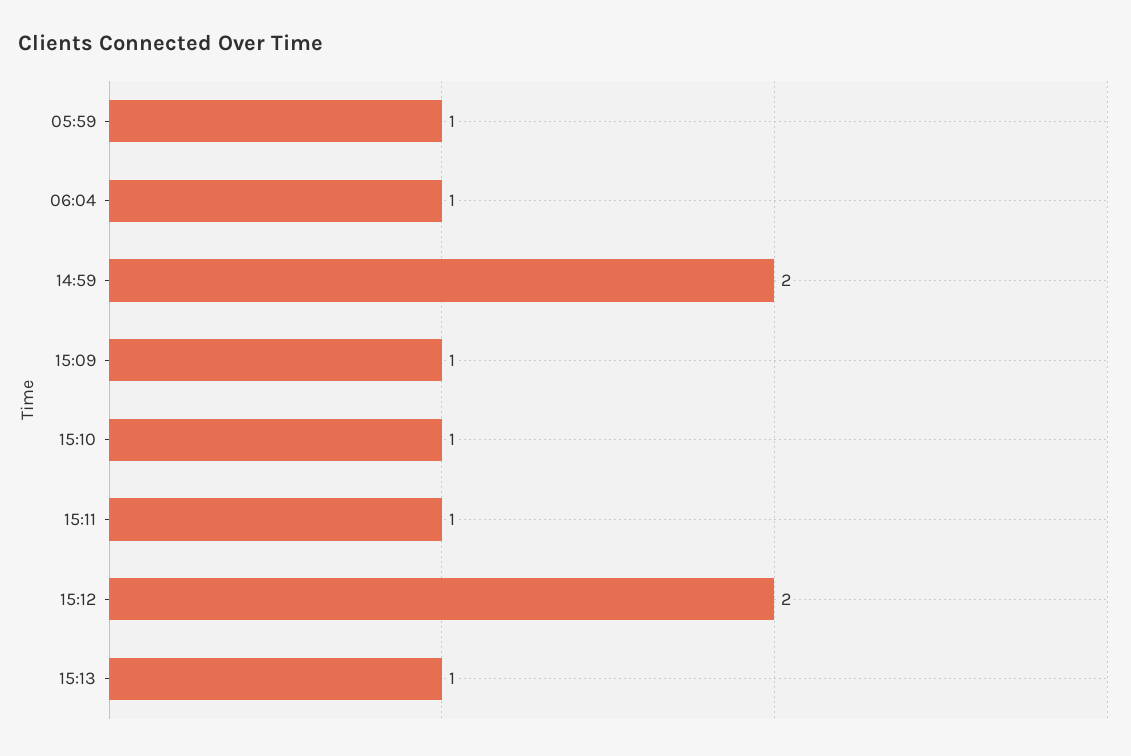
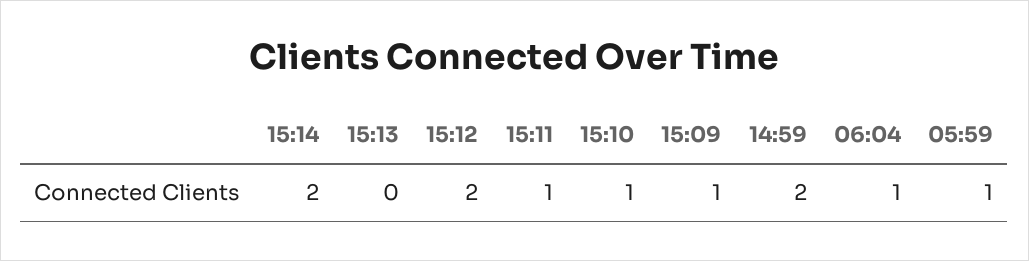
15:13: 1 -> 0
15:14: none -> 2

